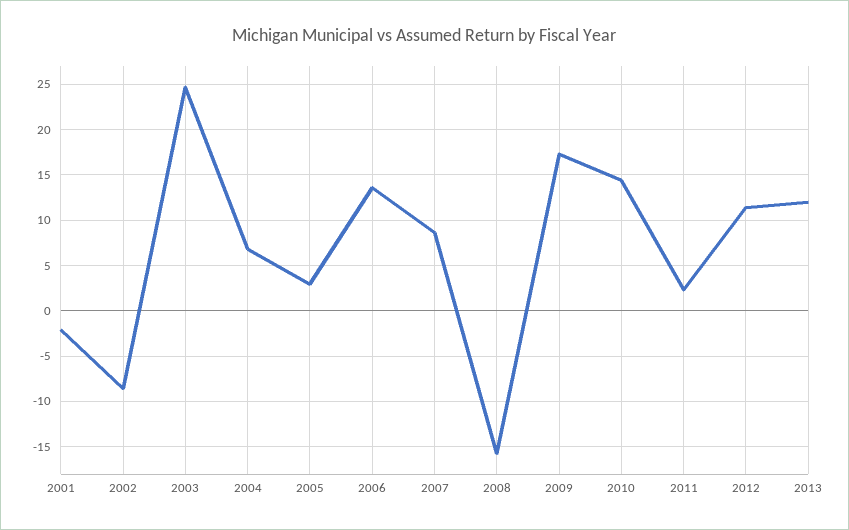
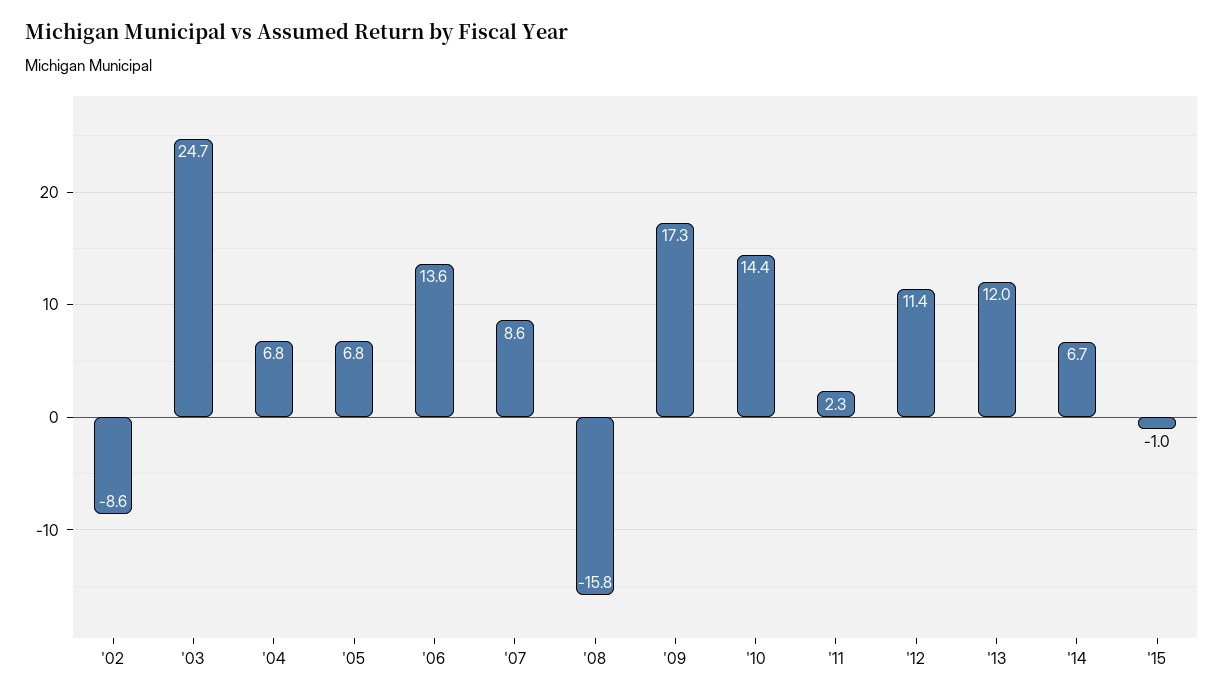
2001: -2 -> none
2005: 3 -> 6.8
'14: none -> 6.7
'15: none -> -1

